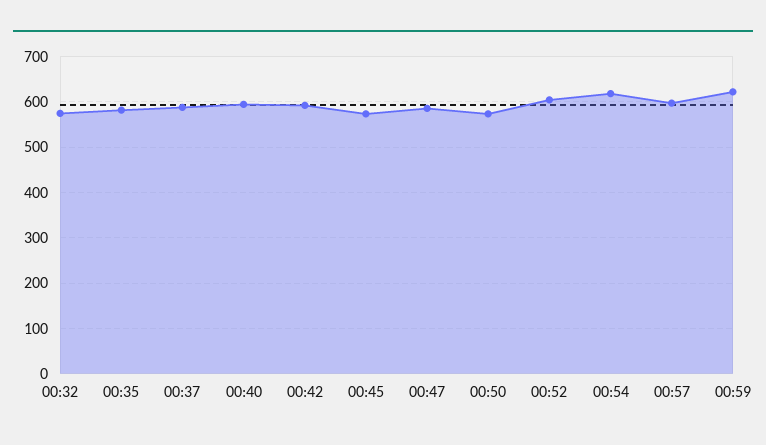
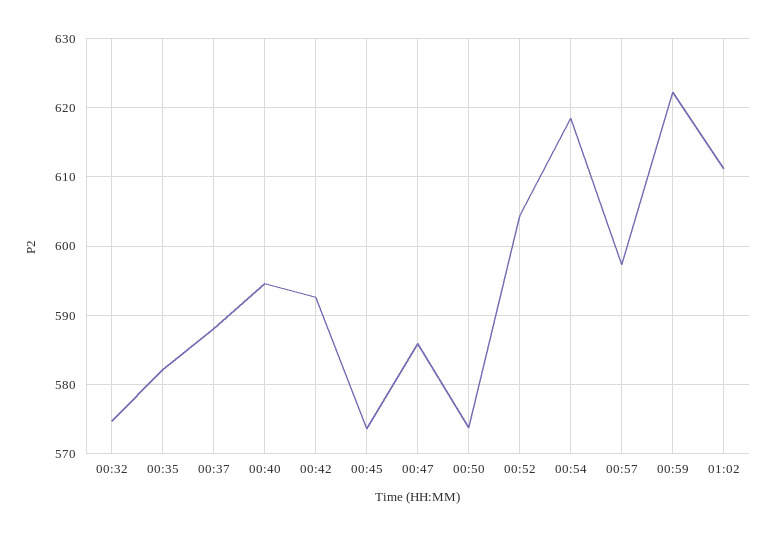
01:02: none -> 611

